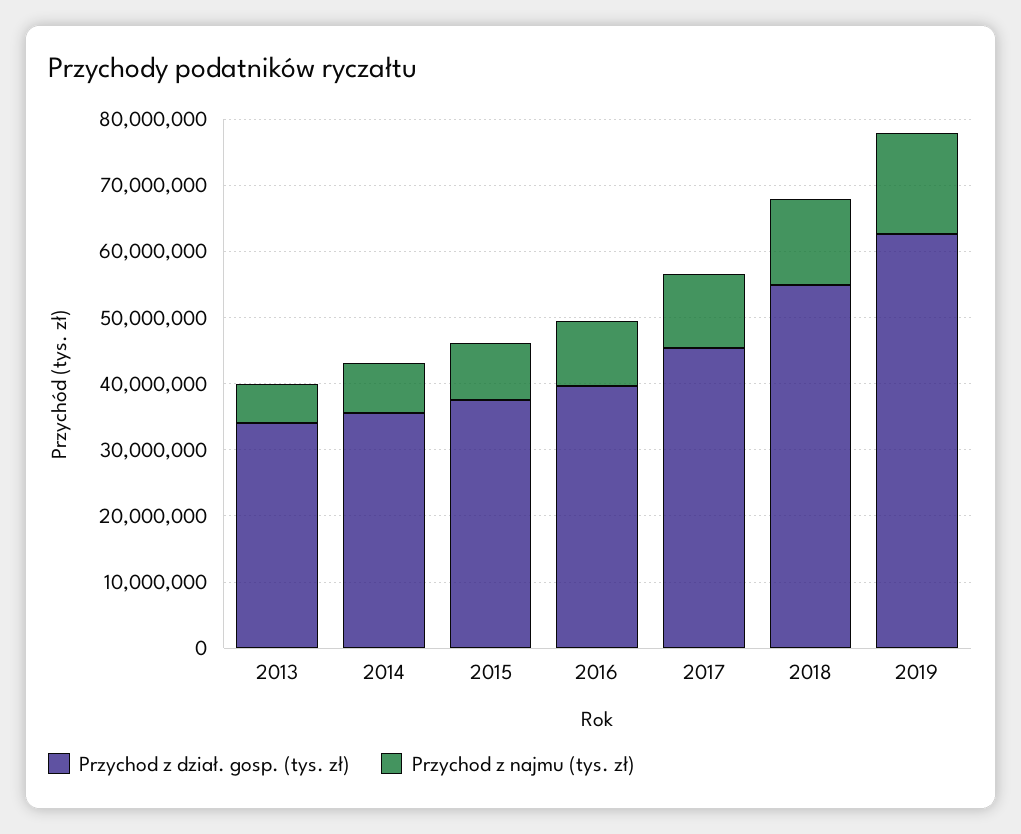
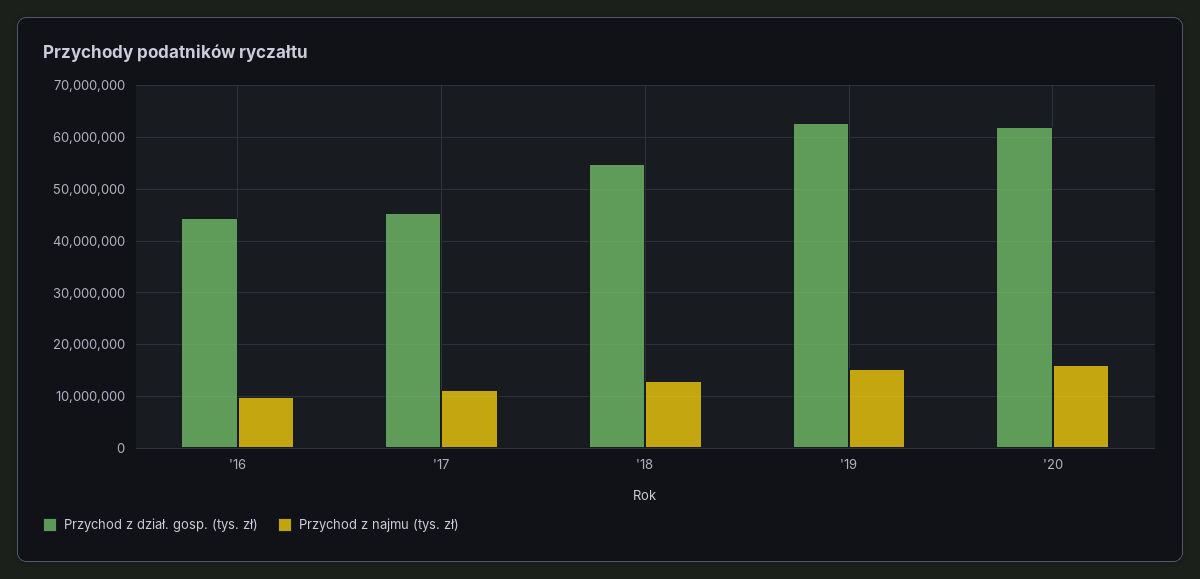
Przychod z dział. gosp. (tys. zł), 2013: 34000000 -> none
Przychod z najmu (tys. zł), 2013: 6000000 -> none
Przychod z dział. gosp. (tys. zł), 2014: 36000000 -> none
Przychod z najmu (tys. zł), 2014: 8000000 -> none
Przychod z dział. gosp. (tys. zł), 2015: 38000000 -> none
Przychod z najmu (tys. zł), 2015: 8000000 -> none
Przychod z dział. gosp. (tys. zł), 2016: 40000000 -> 44000000
Przychod z dział. gosp. (tys. zł), '20: none -> 62000000
Przychod z najmu (tys. zł), '20: none -> 16000000

